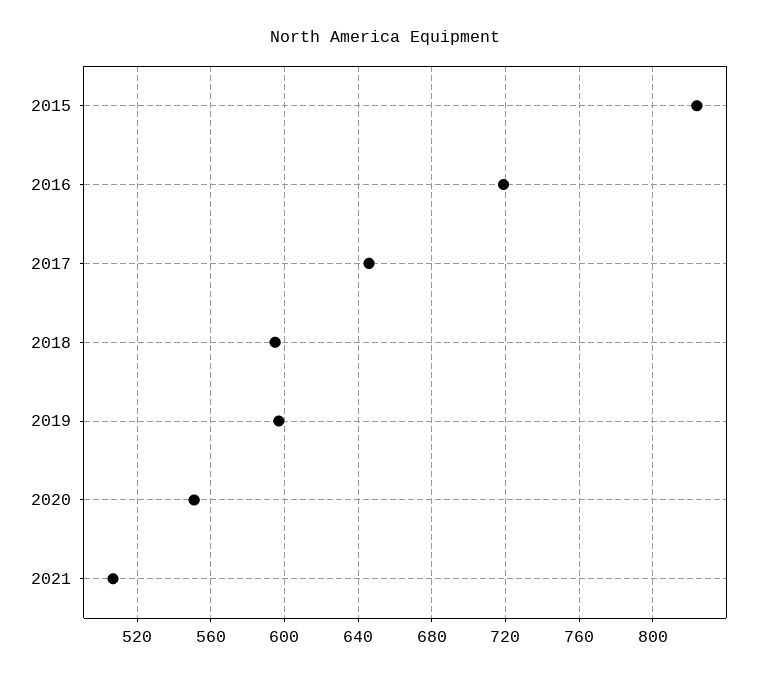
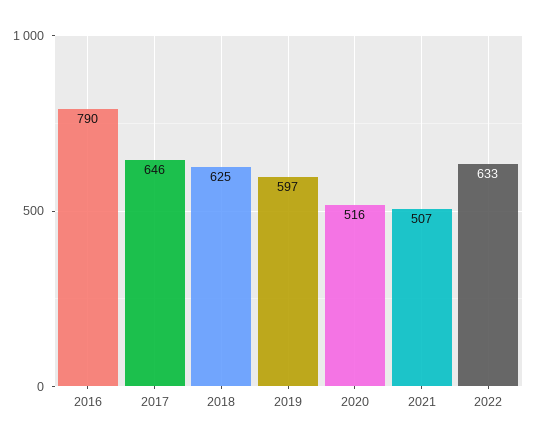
2015: 825 -> none
2016: 720 -> 790
2018: 595 -> 625
2020: 550 -> 516
2022: none -> 633

